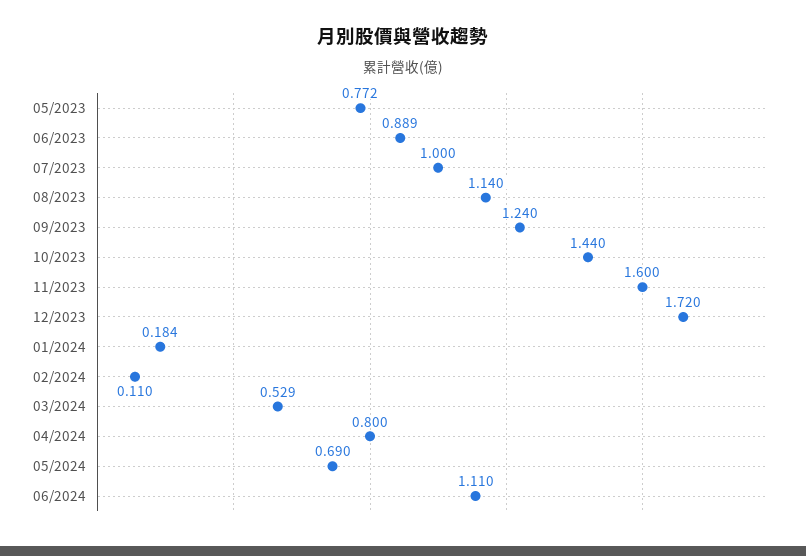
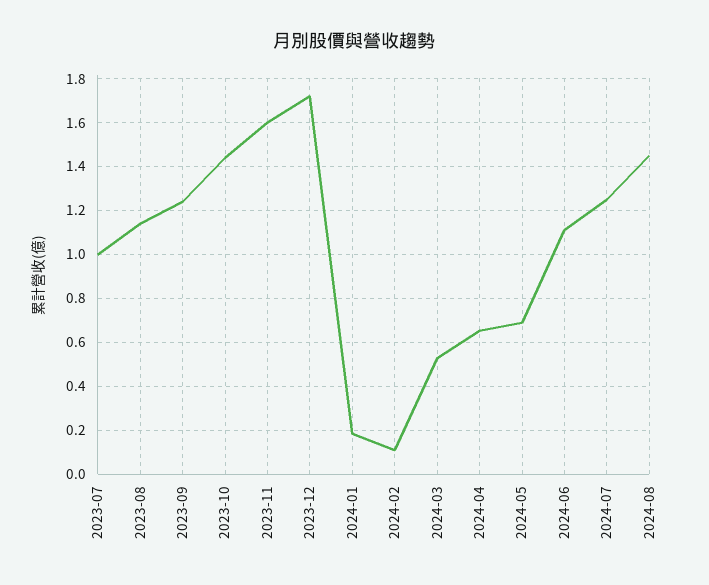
05/2023: 0.772 -> none
06/2023: 0.889 -> none
04/2024: 0.8 -> 0.65
2024-07: none -> 1.25
2024-08: none -> 1.45

